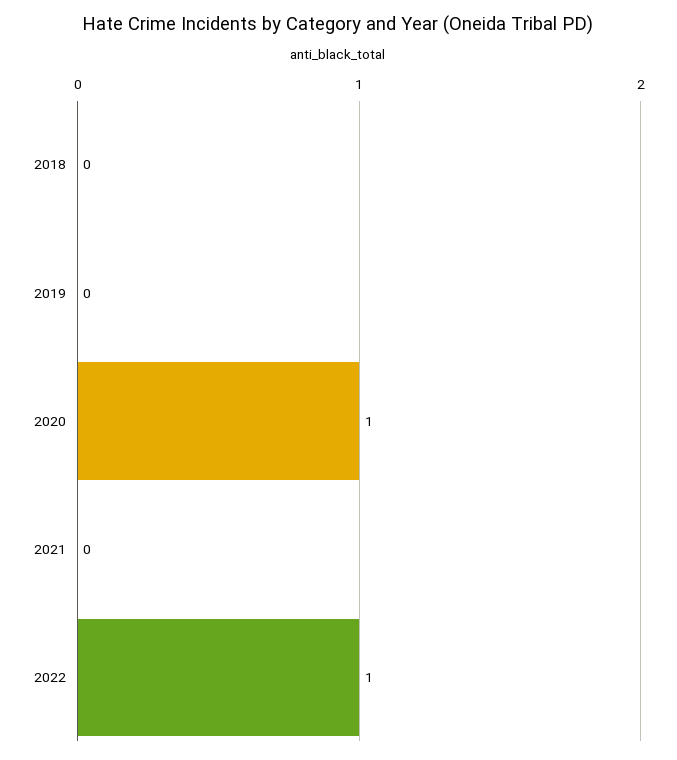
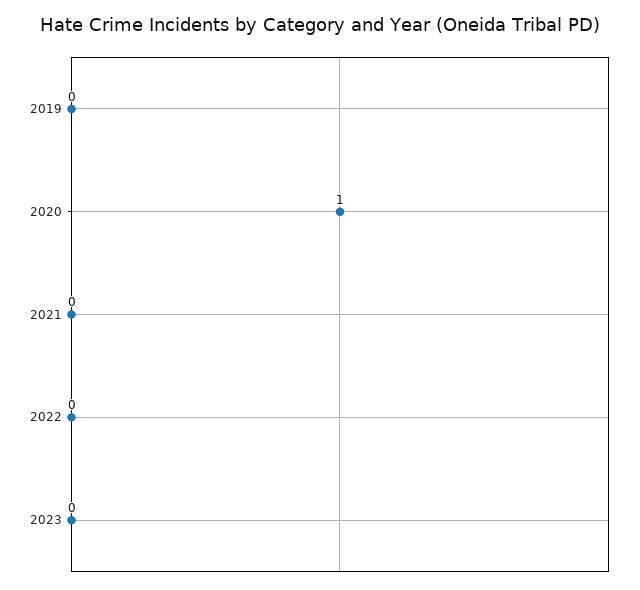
2018: 0 -> none
2022: 1 -> 0
2023: none -> 0

